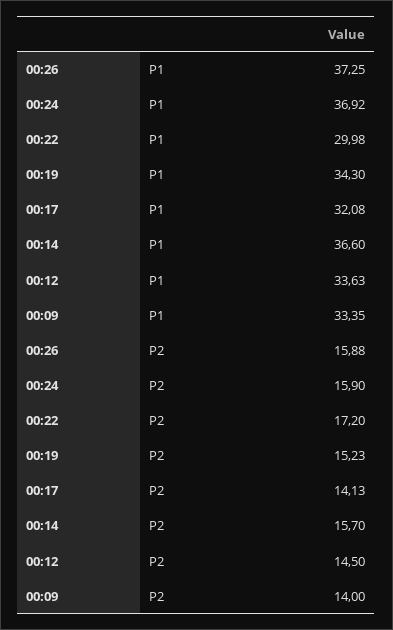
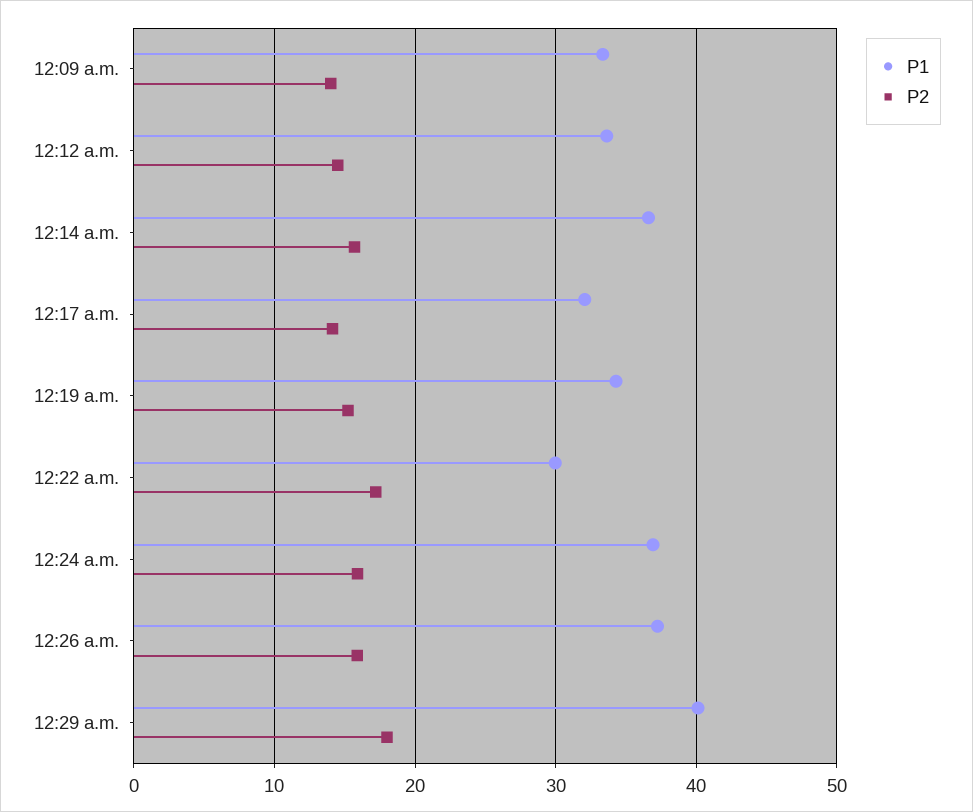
P1, 12:29 a.m.: none -> 40
P2, 12:29 a.m.: none -> 18

